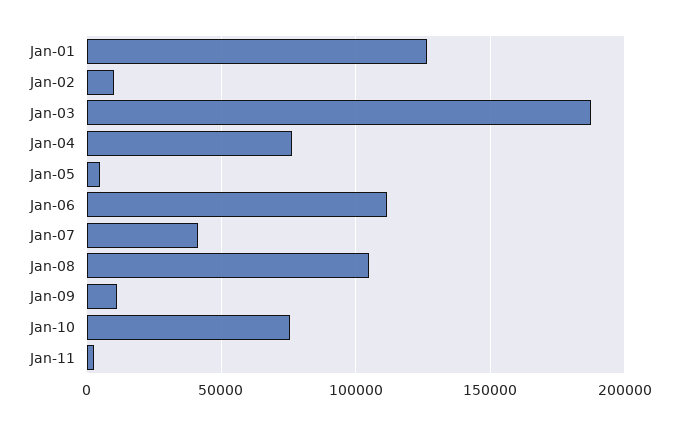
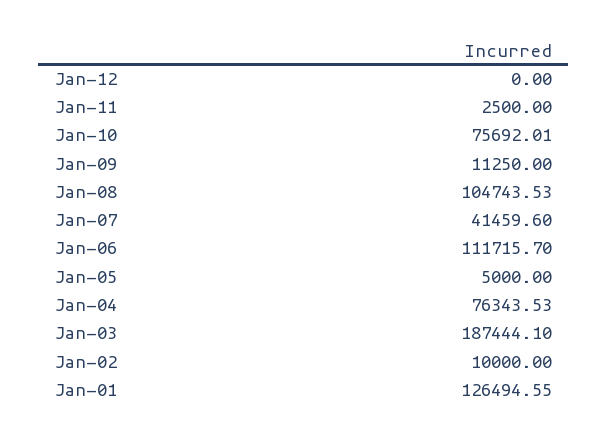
Jan-12: none -> 0

